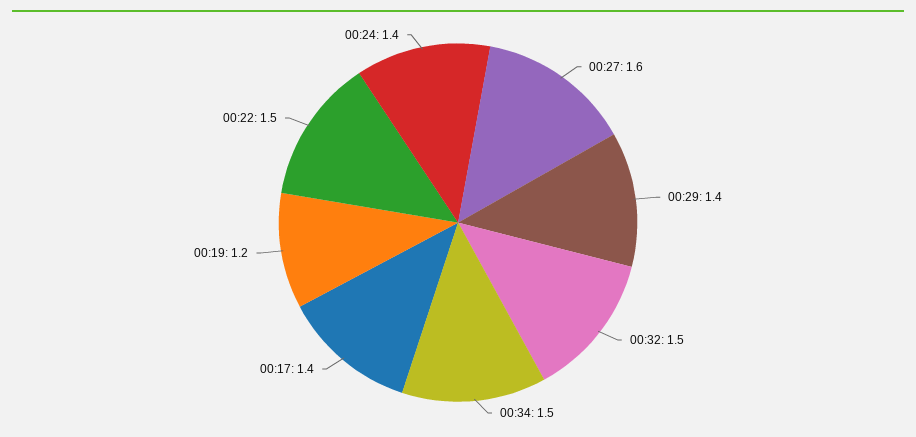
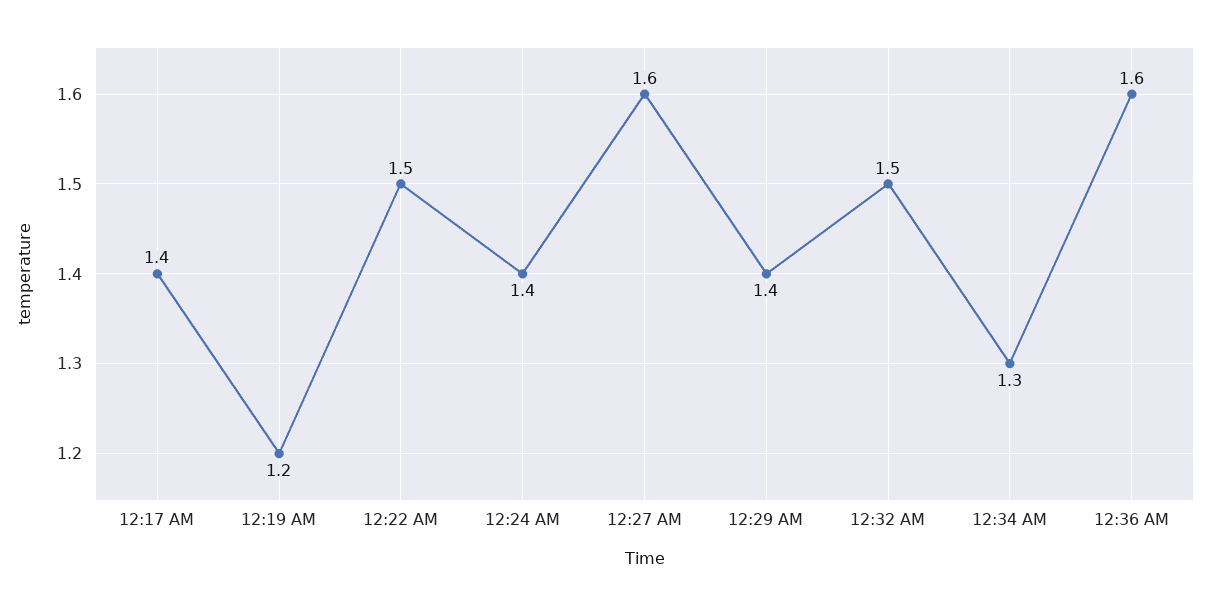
00:34: 1.5 -> 1.3
12:36 AM: none -> 1.6

